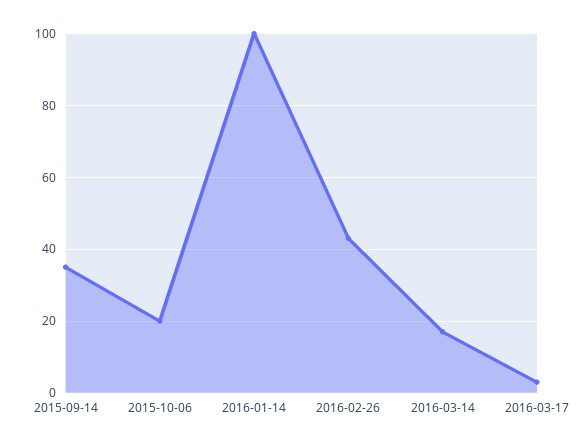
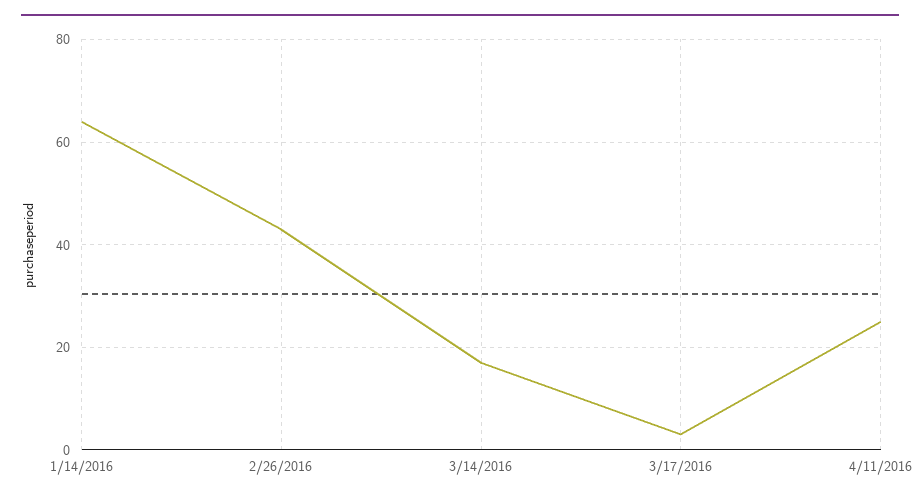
2015-09-14: 35 -> none
2015-10-06: 20 -> none
2016-01-14: 100 -> 65
4/11/2016: none -> 25

